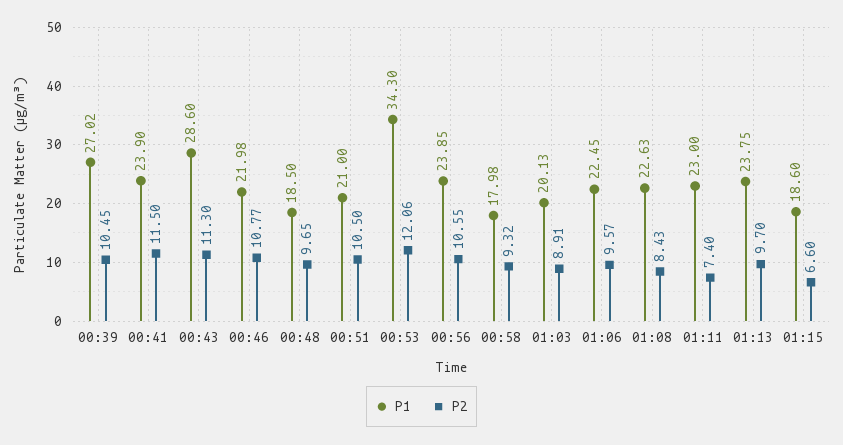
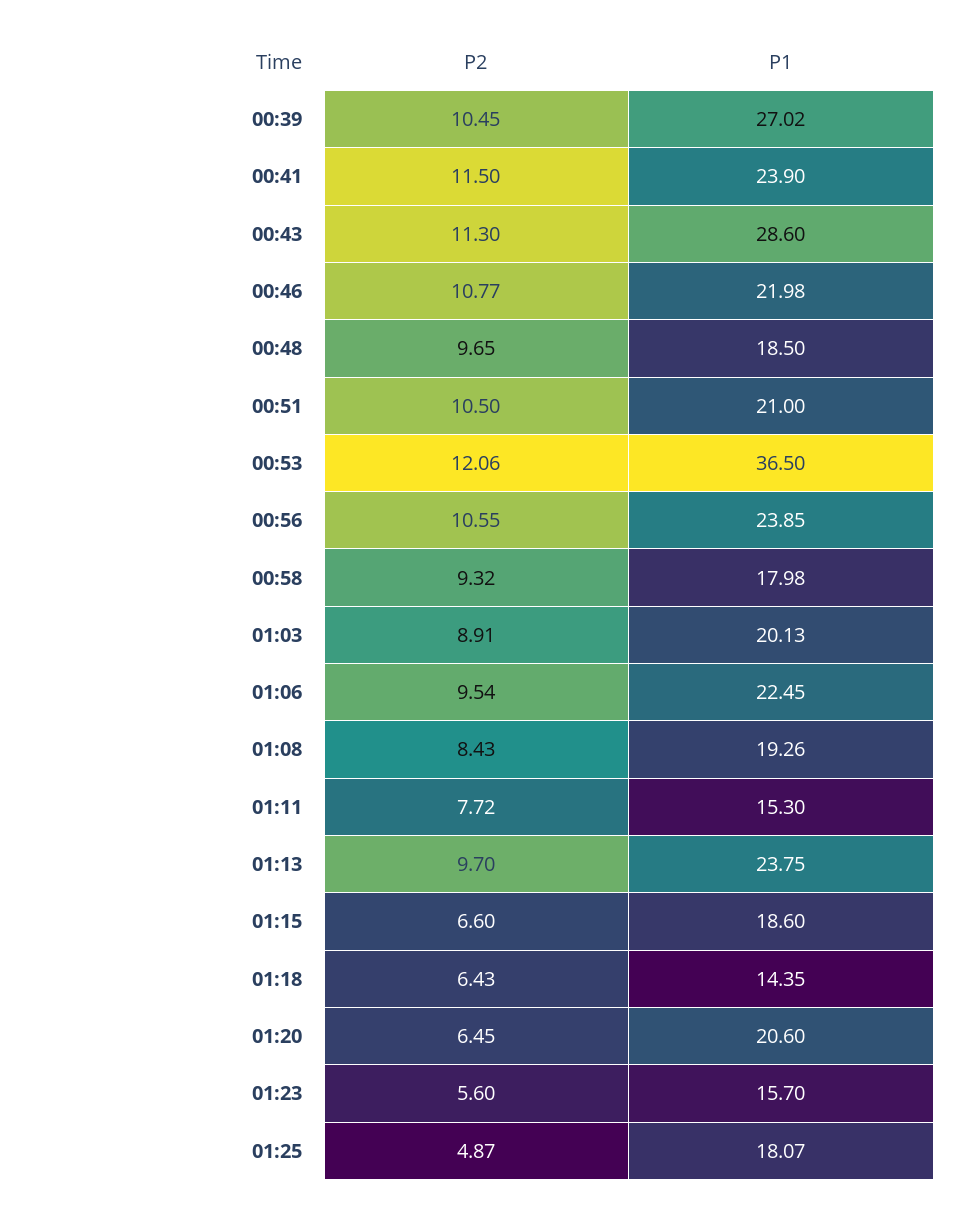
P1, 00:53: 34.3 -> 36.5
P2, 01:06: 9.57 -> 9.54
P1, 01:08: 22.63 -> 19.26
P1, 01:11: 23 -> 15.3
P2, 01:11: 7.4 -> 7.72
P2, 01:18: none -> 6.43
P1, 01:18: none -> 14.35
P2, 01:20: none -> 6.45
P1, 01:20: none -> 20.6
P2, 01:23: none -> 5.6
P1, 01:23: none -> 15.7
P2, 01:25: none -> 4.87
P1, 01:25: none -> 18.07

